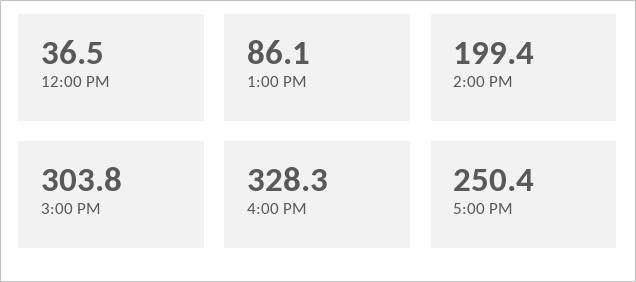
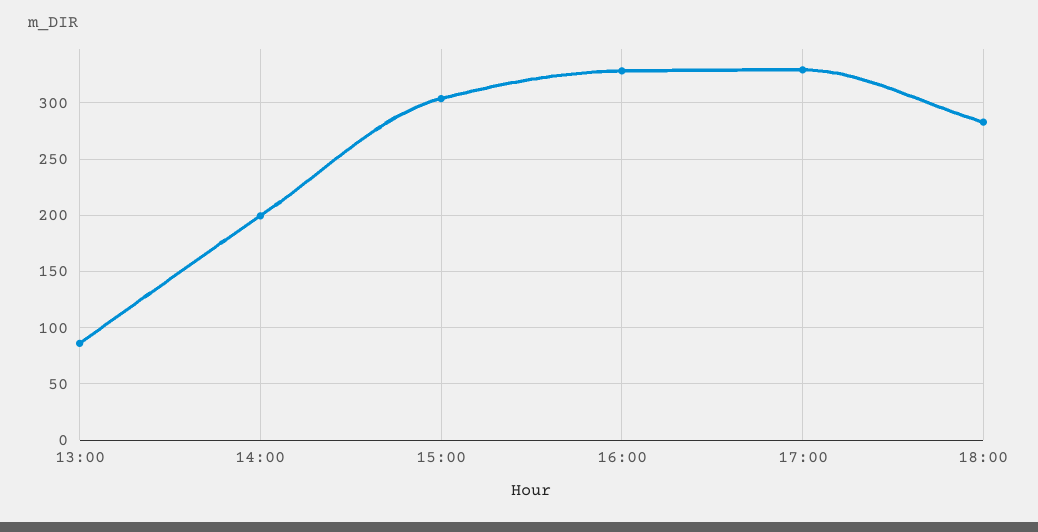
12:00 PM: 36.5 -> none
5:00 PM: 250.4 -> 330
18:00: none -> 280

